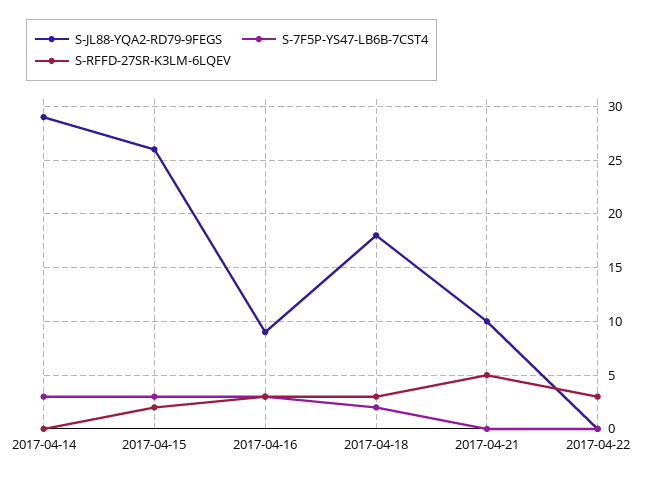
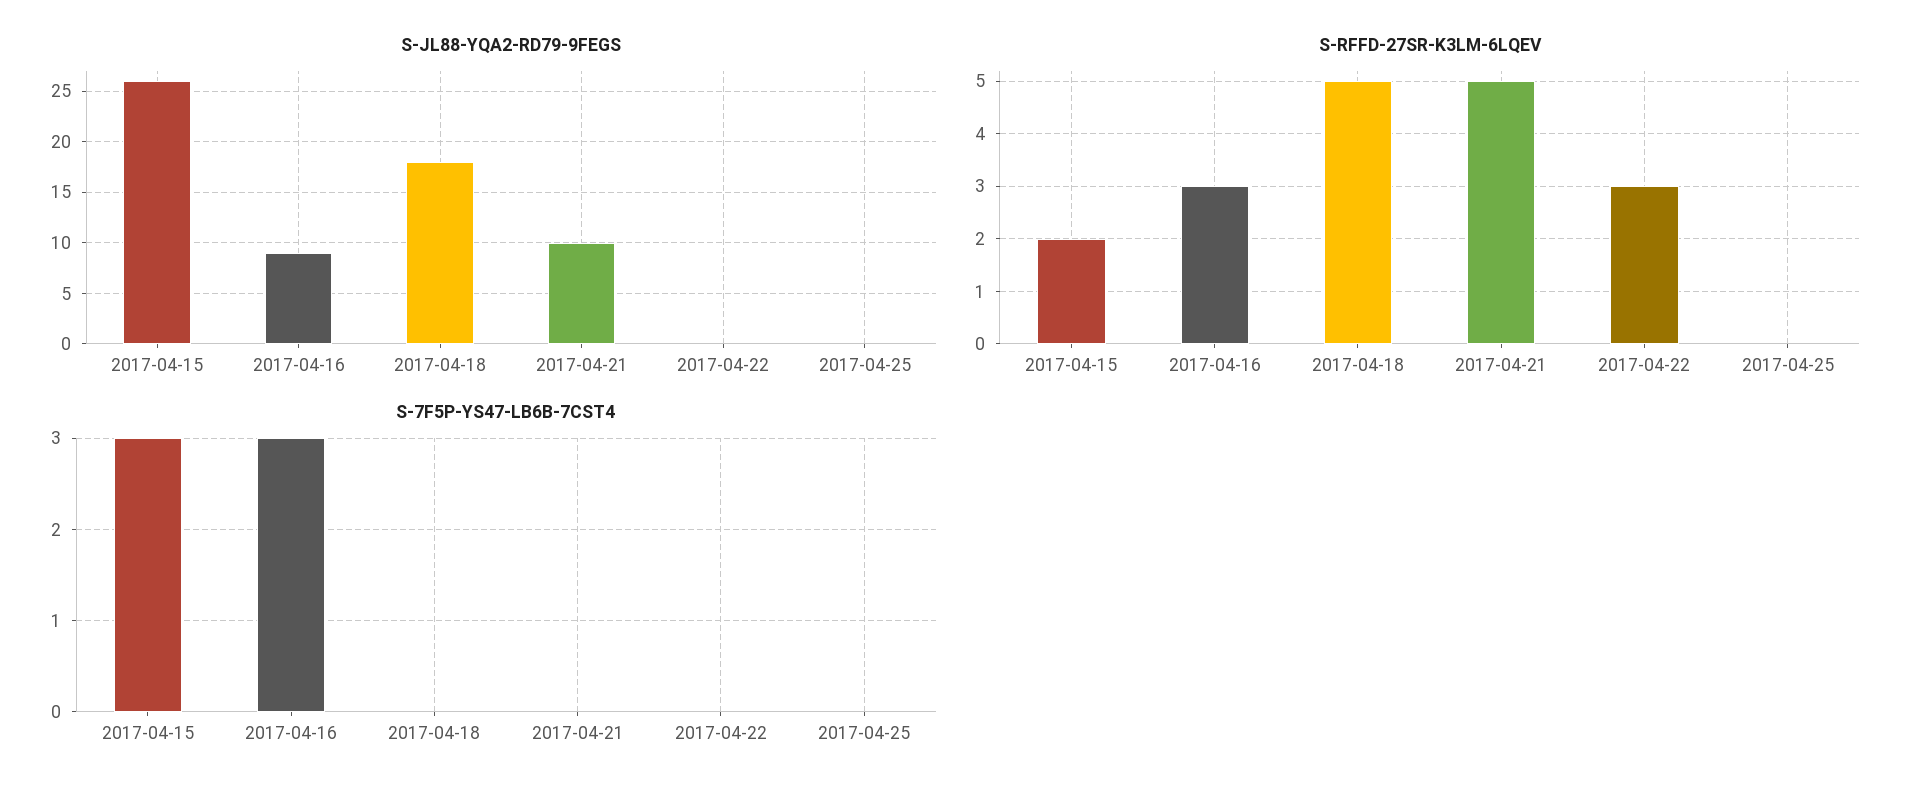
S-JL88-YQA2-RD79-9FEGS, 2017-04-14: 29 -> none
S-7F5P-YS47-LB6B-7CST4, 2017-04-14: 3 -> none
S-RFFD-27SR-K3LM-6LQEV, 2017-04-14: 0 -> none
S-7F5P-YS47-LB6B-7CST4, 2017-04-18: 2 -> 0
S-RFFD-27SR-K3LM-6LQEV, 2017-04-18: 3 -> 5
S-JL88-YQA2-RD79-9FEGS, 2017-04-25: none -> 0
S-RFFD-27SR-K3LM-6LQEV, 2017-04-25: none -> 0
S-7F5P-YS47-LB6B-7CST4, 2017-04-25: none -> 0

